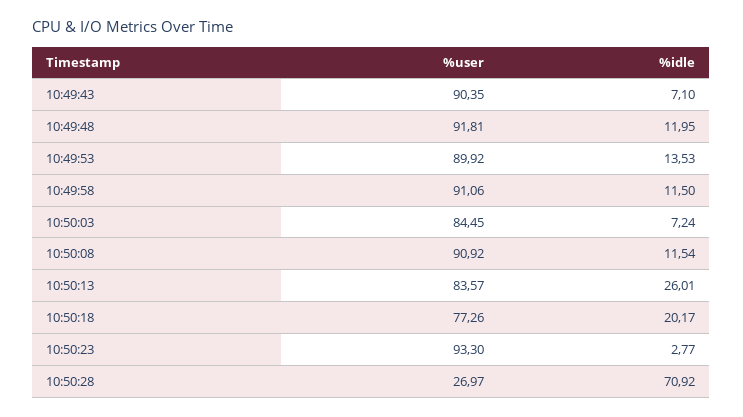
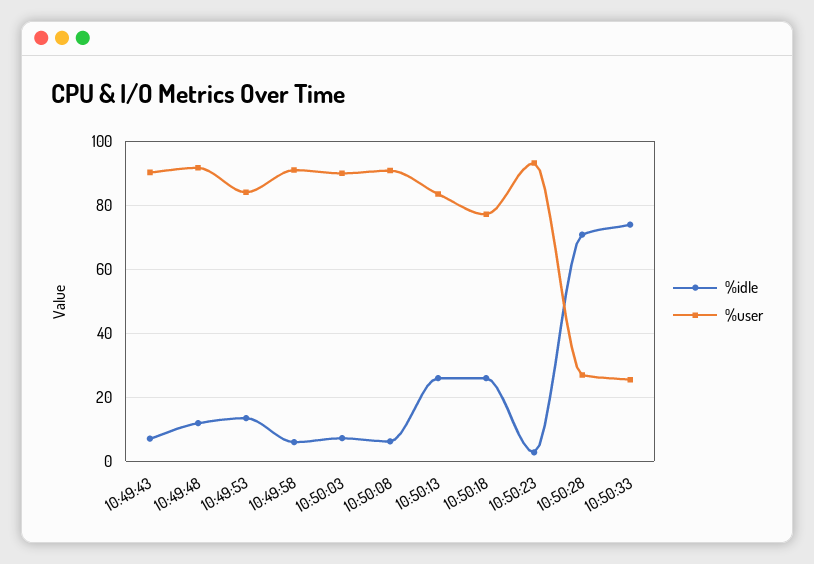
%user, 10:49:53: 89.92 -> 84
%idle, 10:49:58: 11.5 -> 6
%user, 10:50:03: 84.45 -> 90
%idle, 10:50:08: 11.54 -> 6
%idle, 10:50:18: 20.17 -> 26
%idle, 10:50:33: none -> 74
%user, 10:50:33: none -> 26

